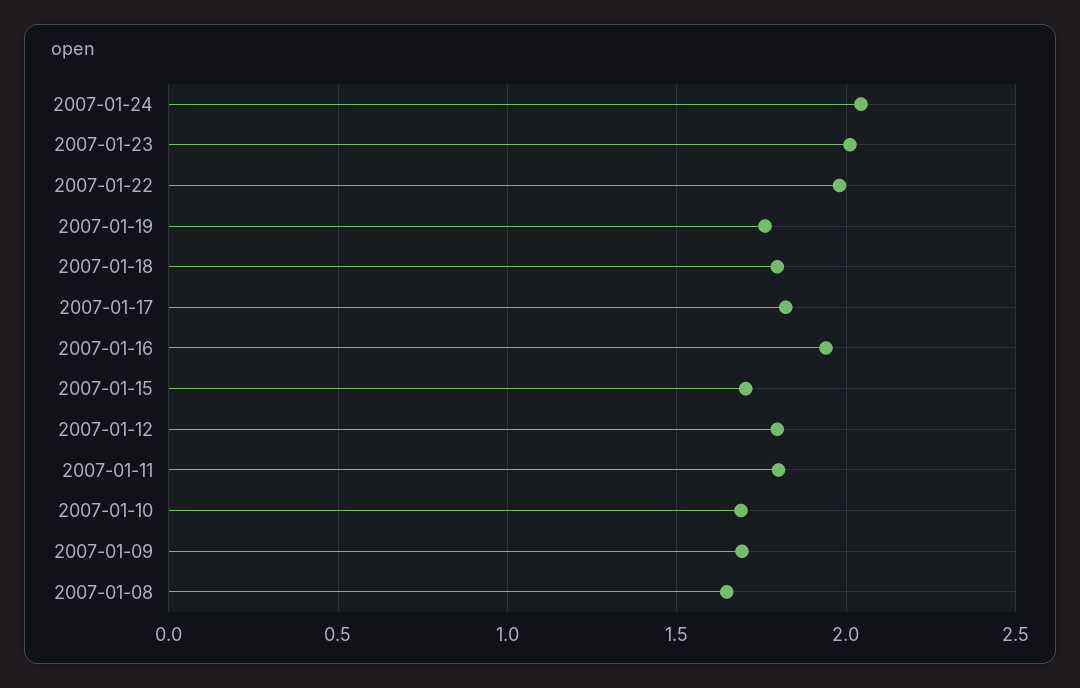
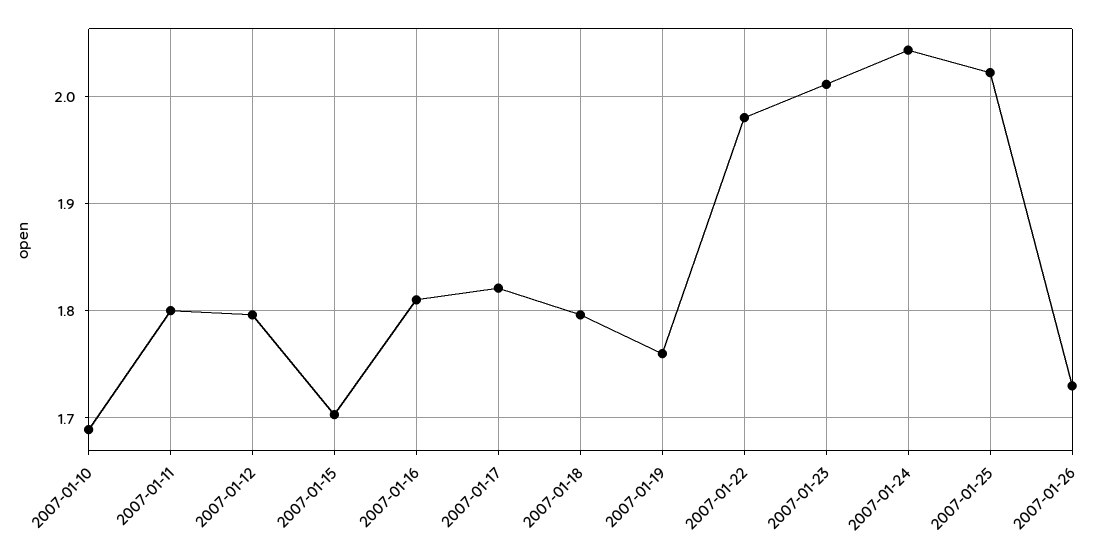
2007-01-16: 1.95 -> 1.81
2007-01-09: 1.7 -> none
2007-01-08: 1.65 -> none
2007-01-25: none -> 2.02
2007-01-26: none -> 1.73

